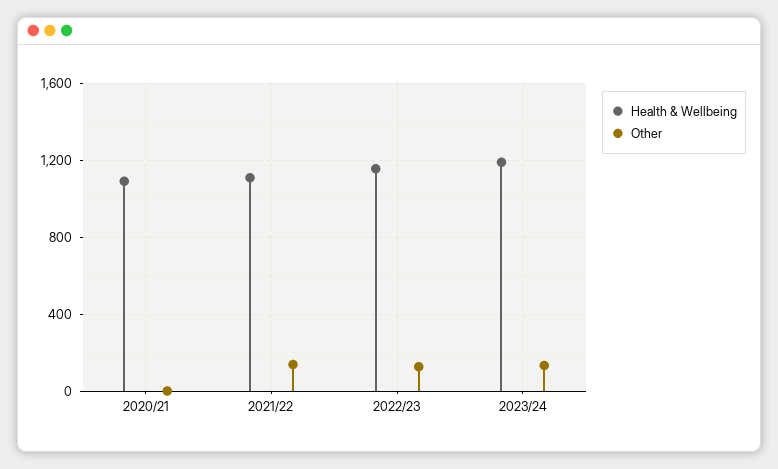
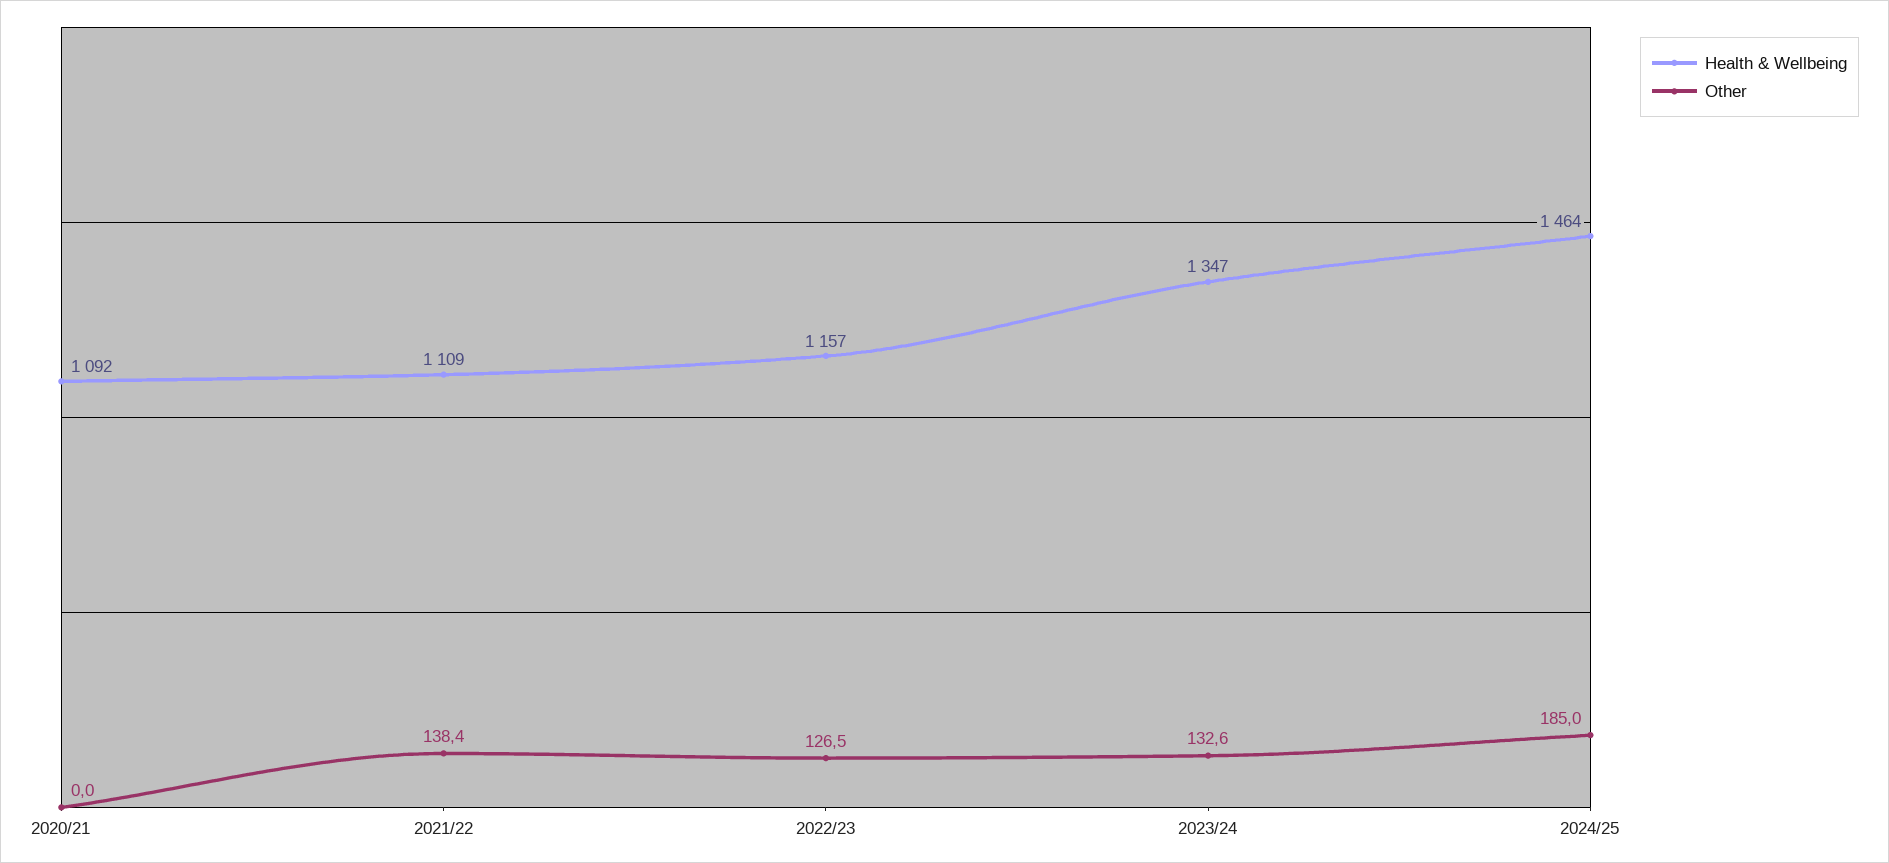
Health & Wellbeing, 2023/24: 1200 -> 1347
Health & Wellbeing, 2024/25: none -> 1464
Other, 2024/25: none -> 185

